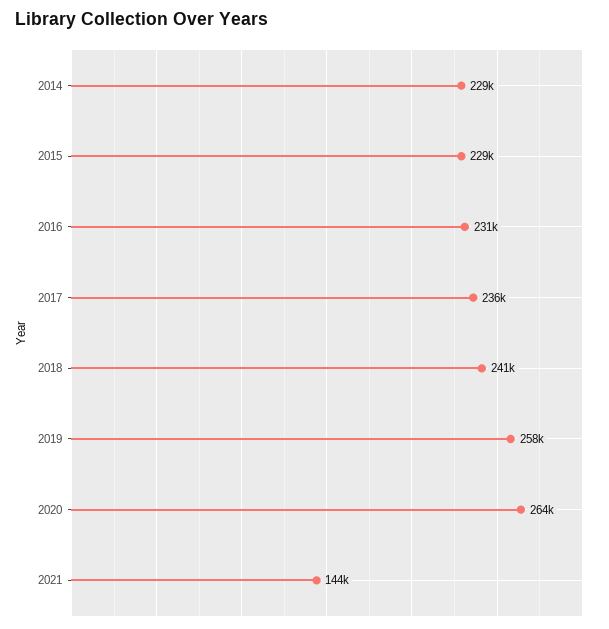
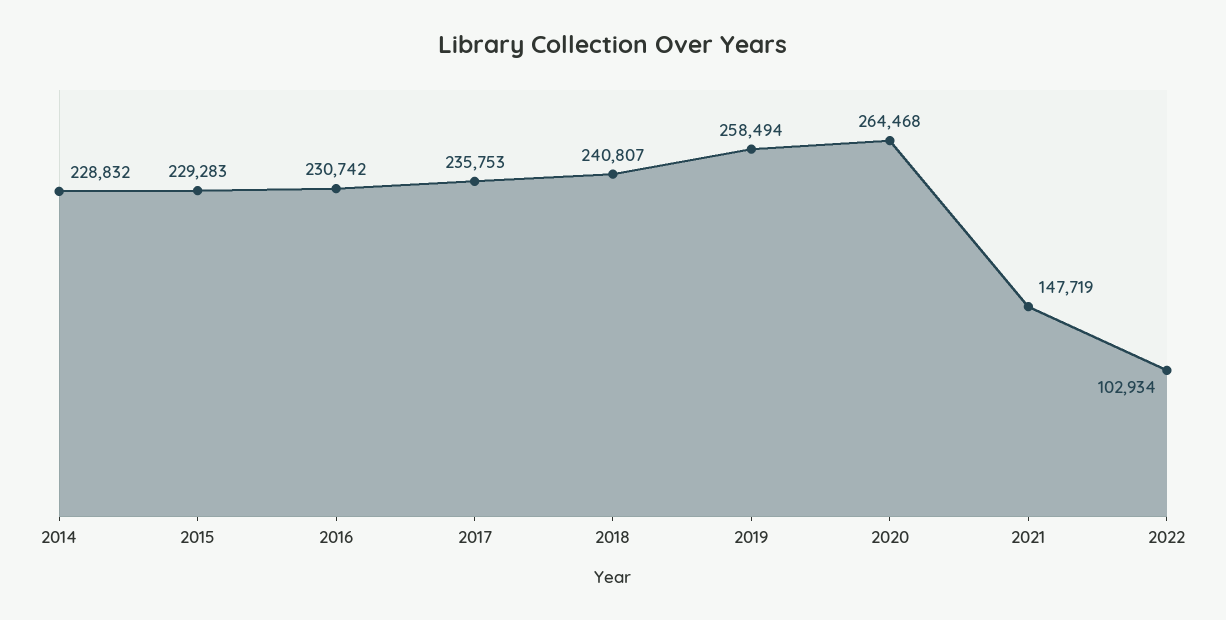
2021: 144000 -> 147719
2022: none -> 102934

